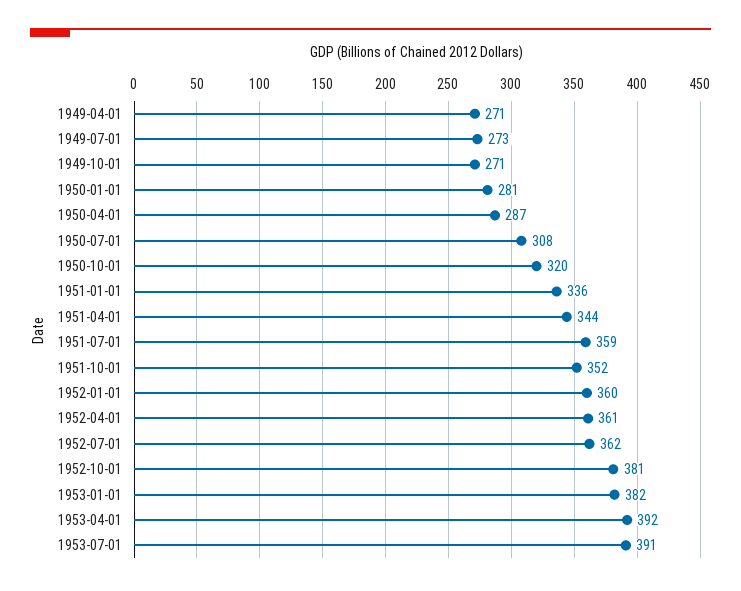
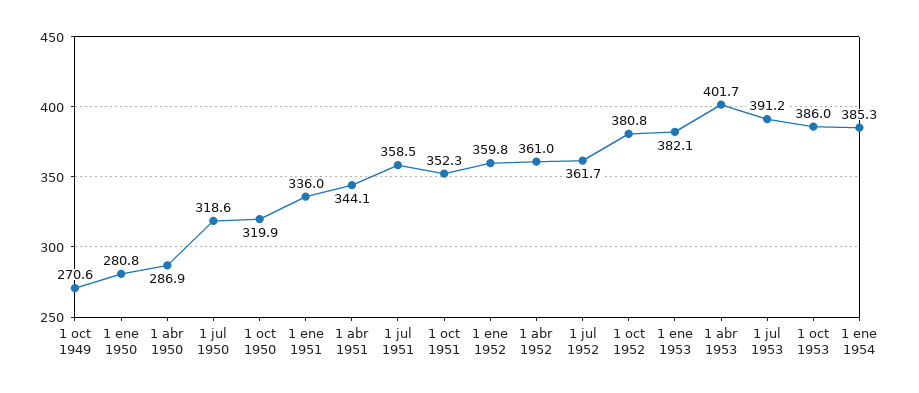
1949-04-01: 271 -> none
1949-07-01: 273 -> none
1950-07-01: 308 -> 318.6
1953-04-01: 392 -> 401.7
1 oct 1953: none -> 386
1 ene 1954: none -> 385.3

